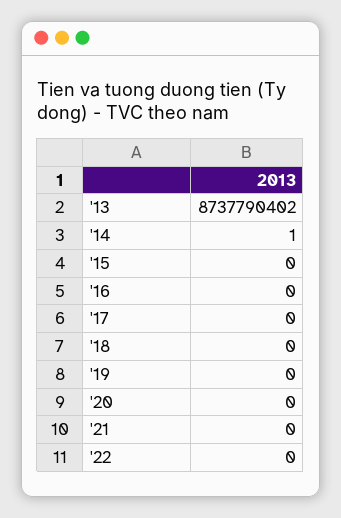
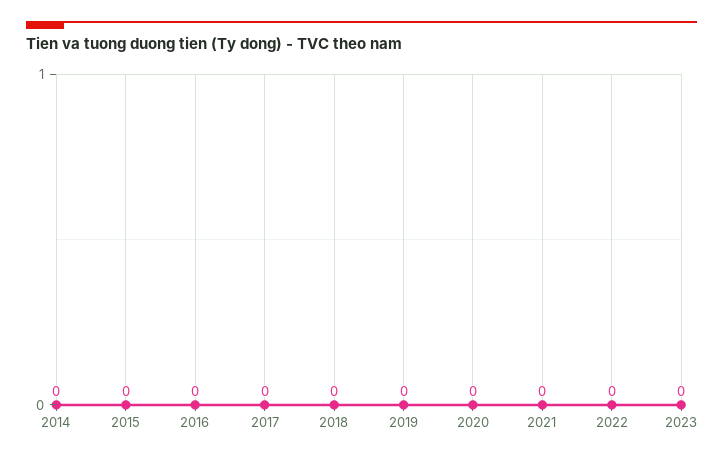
'13: 8737790402 -> none
'14: 1 -> 0
2023: none -> 0

